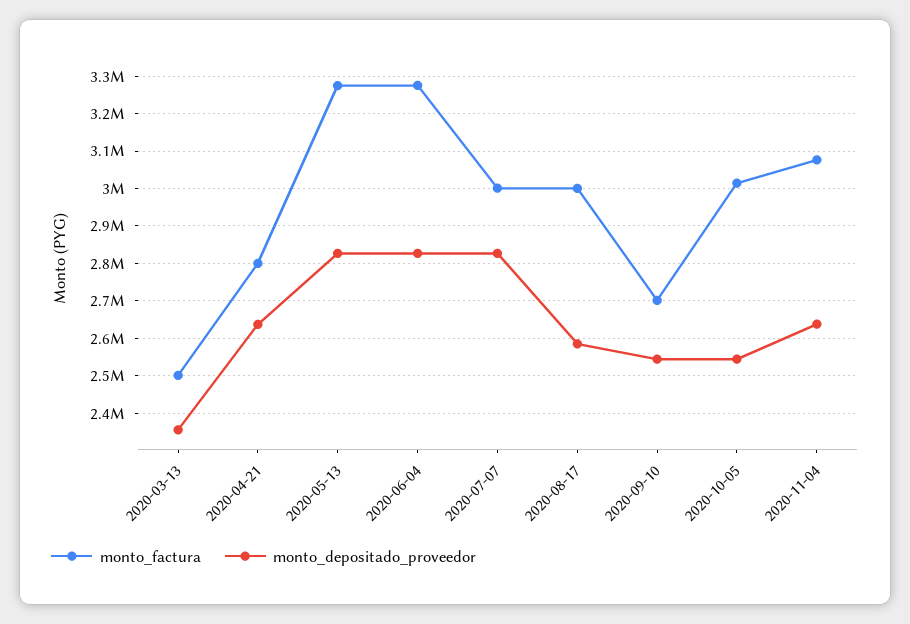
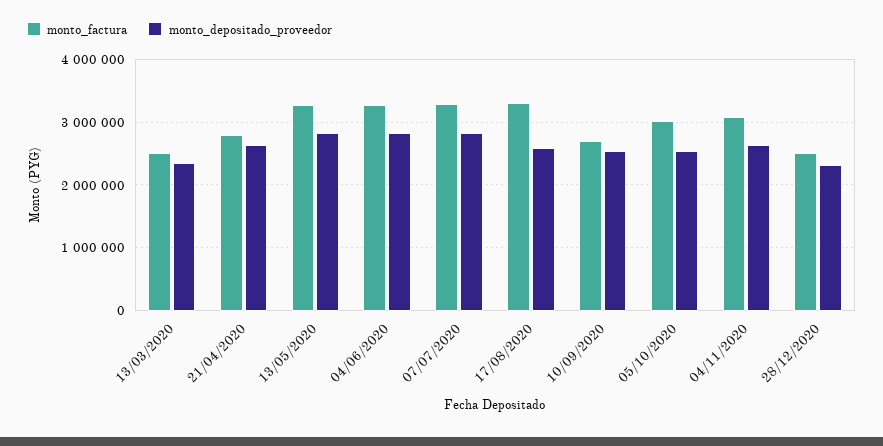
monto_factura, 2020-07-07: 3000000 -> 3300000
monto_factura, 2020-08-17: 3000000 -> 3300000
monto_factura, 28/12/2020: none -> 2500000
monto_depositado_proveedor, 28/12/2020: none -> 2300000

